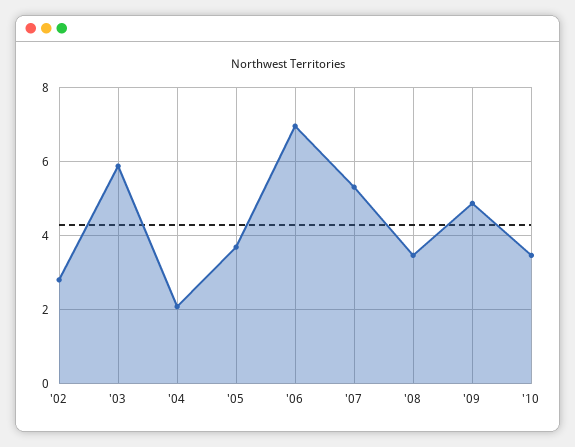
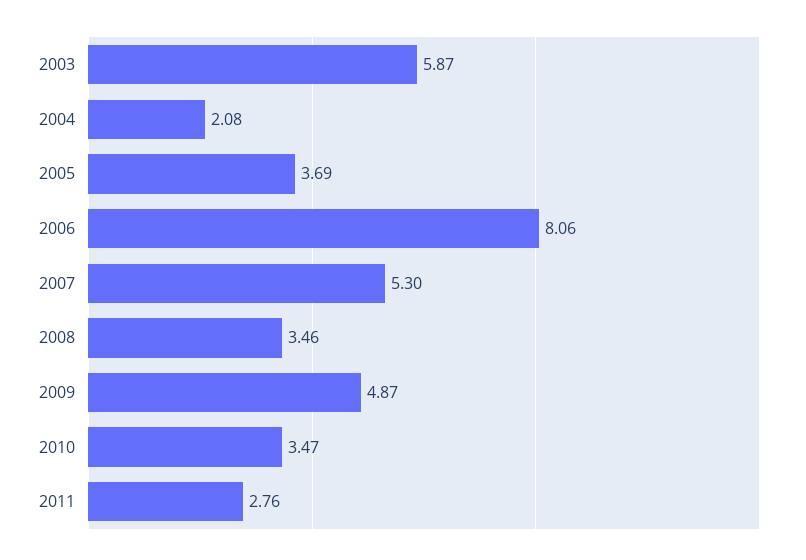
'02: 2.8 -> none
'06: 7 -> 8.06
2011: none -> 2.76

